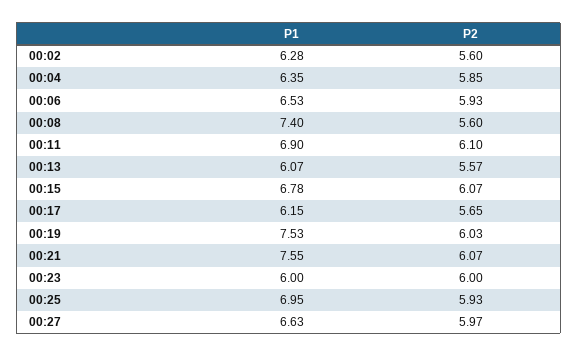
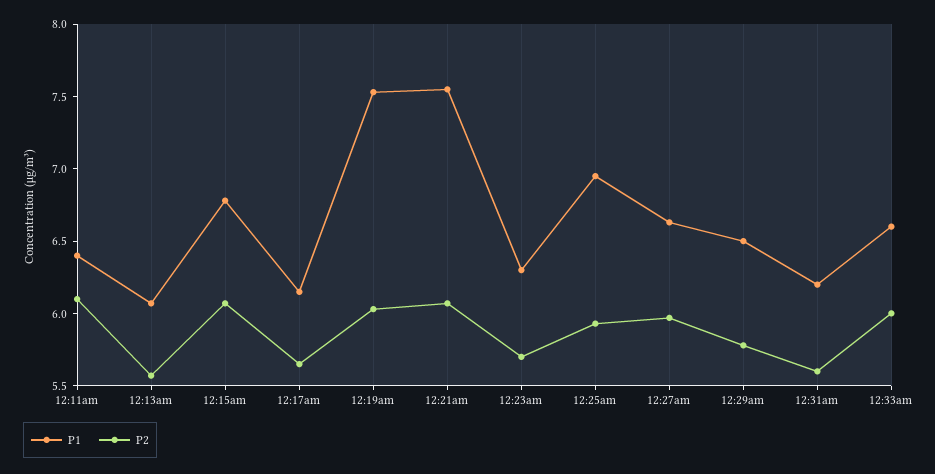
P1, 00:02: 6.28 -> none
P2, 00:02: 5.6 -> none
P1, 00:04: 6.35 -> none
P2, 00:04: 5.85 -> none
P1, 00:06: 6.53 -> none
P2, 00:06: 5.93 -> none
P1, 00:08: 7.4 -> none
P2, 00:08: 5.6 -> none
P1, 00:11: 6.9 -> 6.4
P1, 00:23: 6 -> 6.3
P2, 00:23: 6 -> 5.7
P1, 12:29am: none -> 6.5
P2, 12:29am: none -> 5.8
P1, 12:31am: none -> 6.2
P2, 12:31am: none -> 5.6
P1, 12:33am: none -> 6.6
P2, 12:33am: none -> 6

